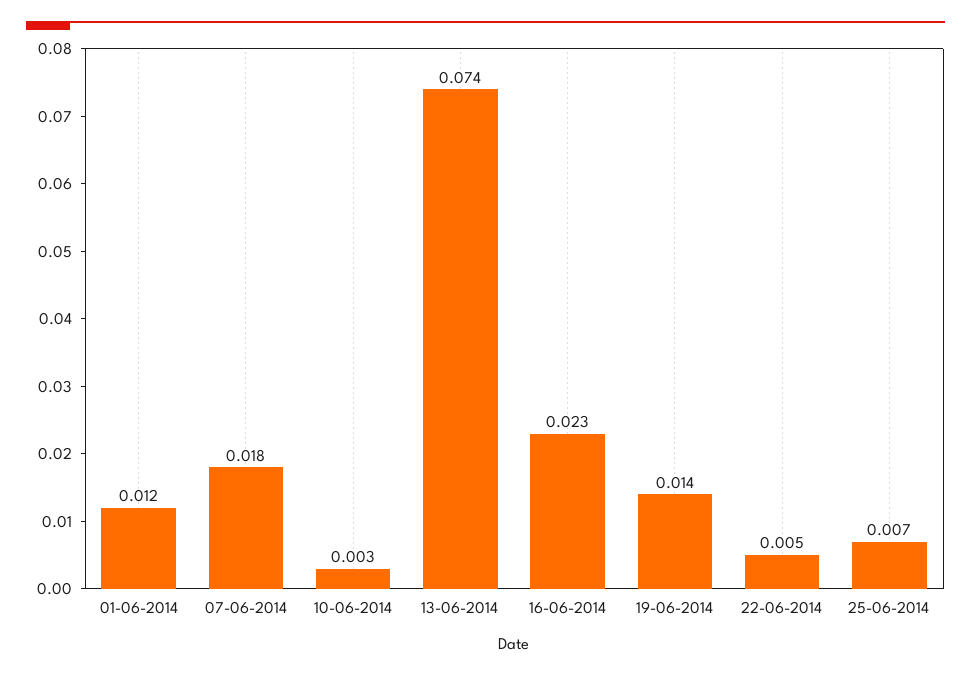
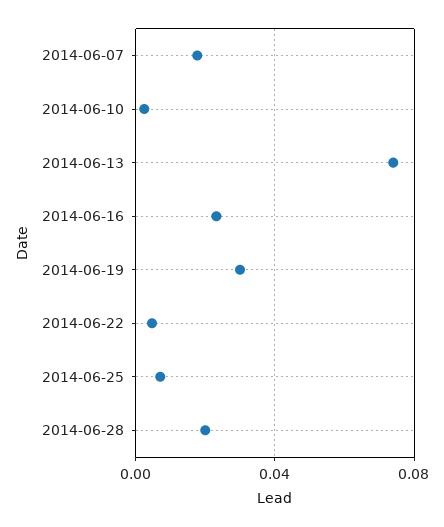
01-06-2014: 0.012 -> none
19-06-2014: 0.014 -> 0.03
2014-06-28: none -> 0.02

